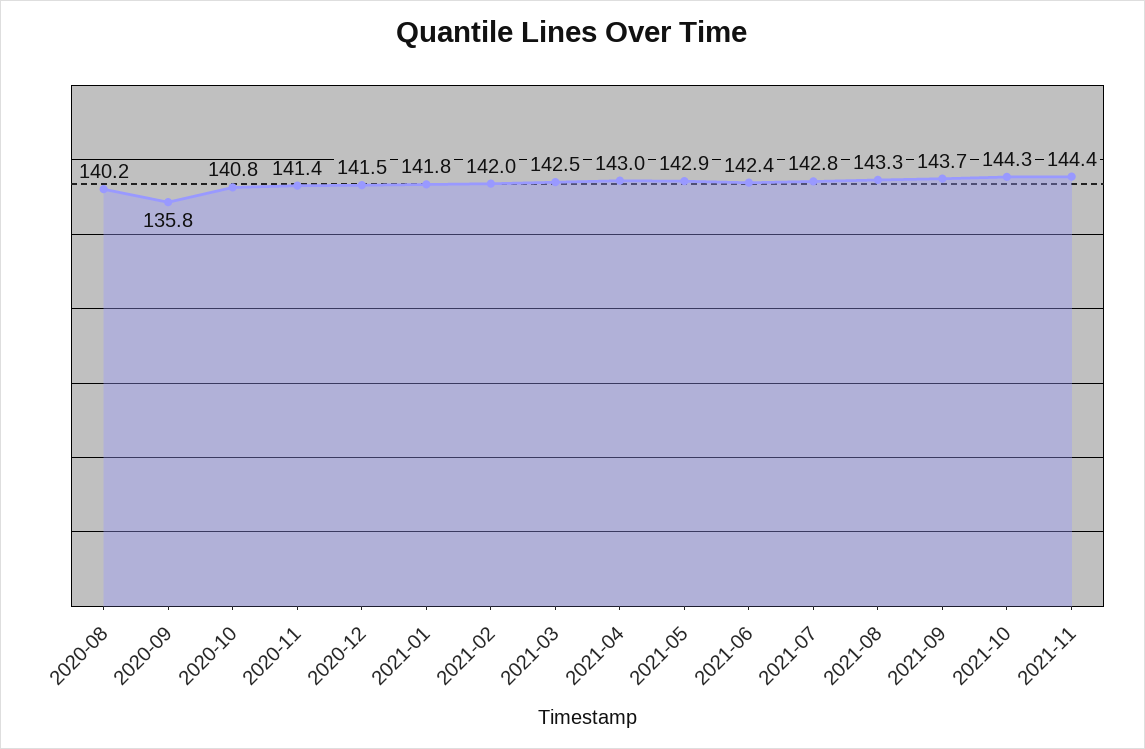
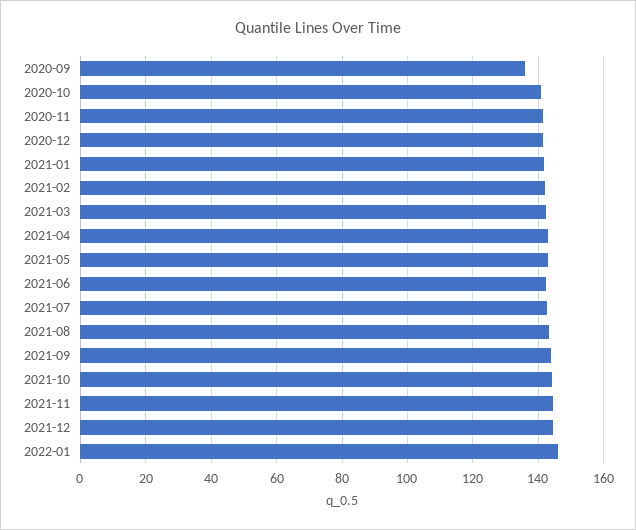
2020-08: 140.2 -> none
2021-12: none -> 144
2022-01: none -> 146

